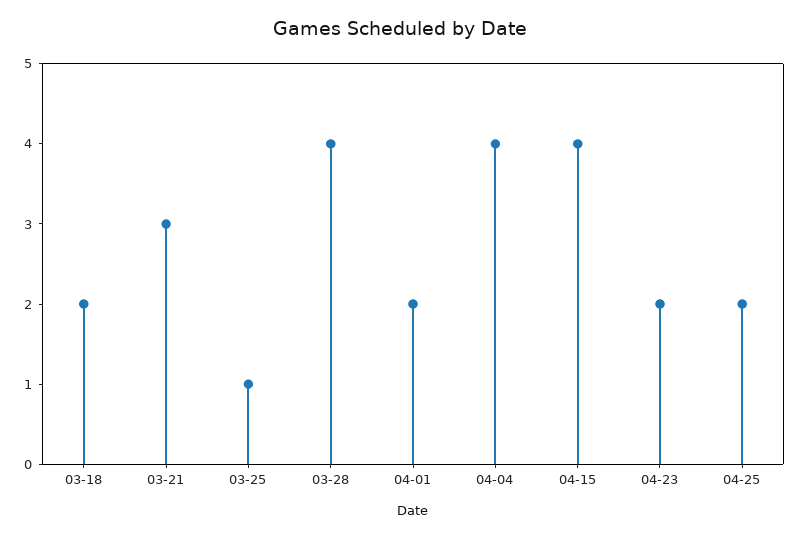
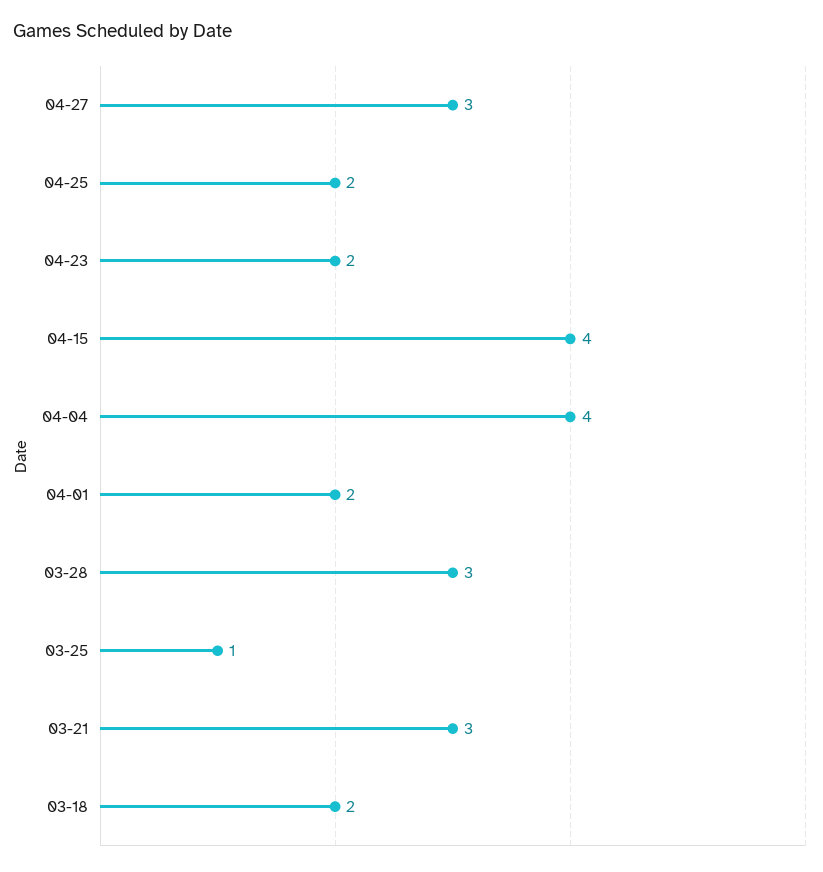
03-28: 4 -> 3
04-27: none -> 3

